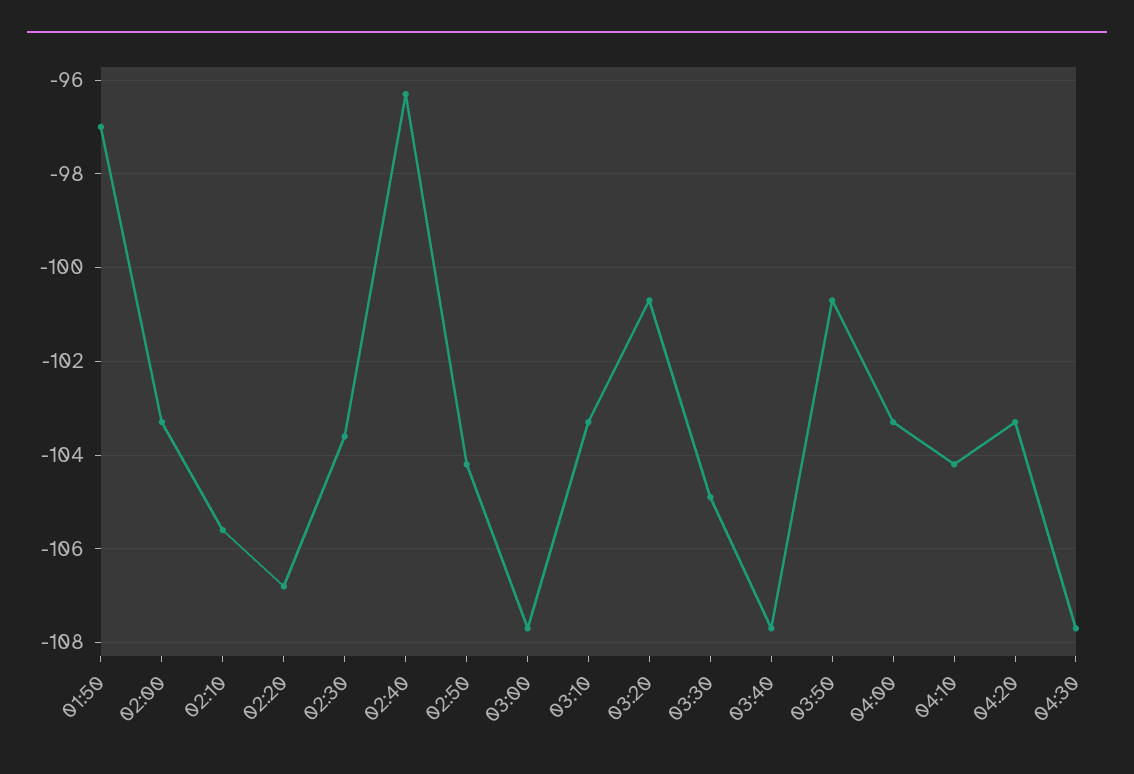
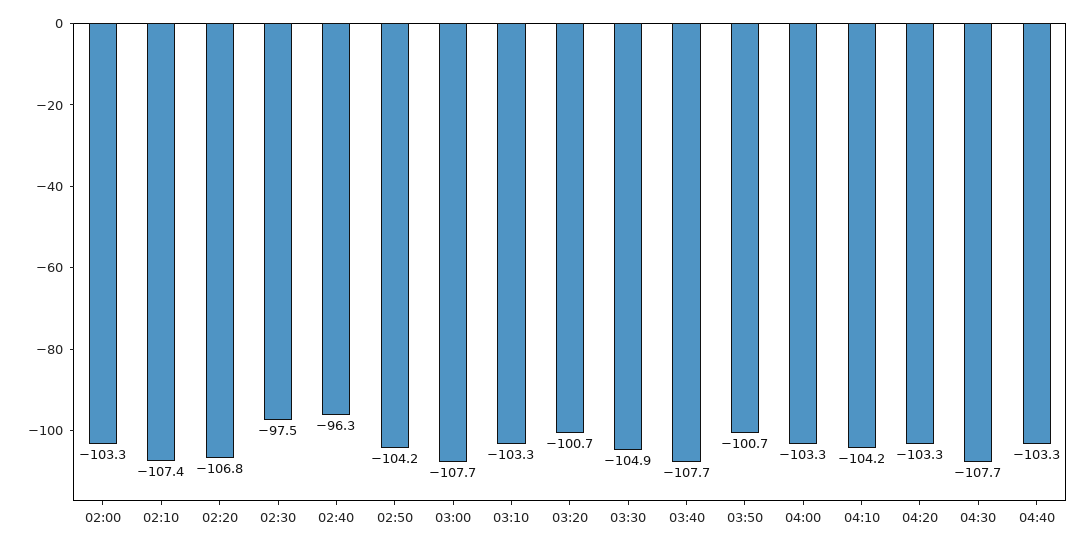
01:50: -97 -> none
02:10: -105.5 -> -107.4
02:30: -103.5 -> -97.5
04:40: none -> -103.3

